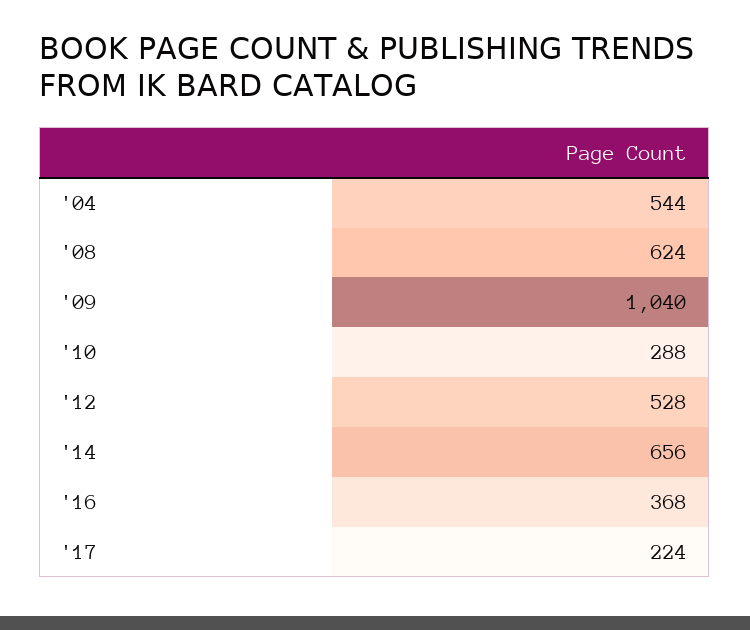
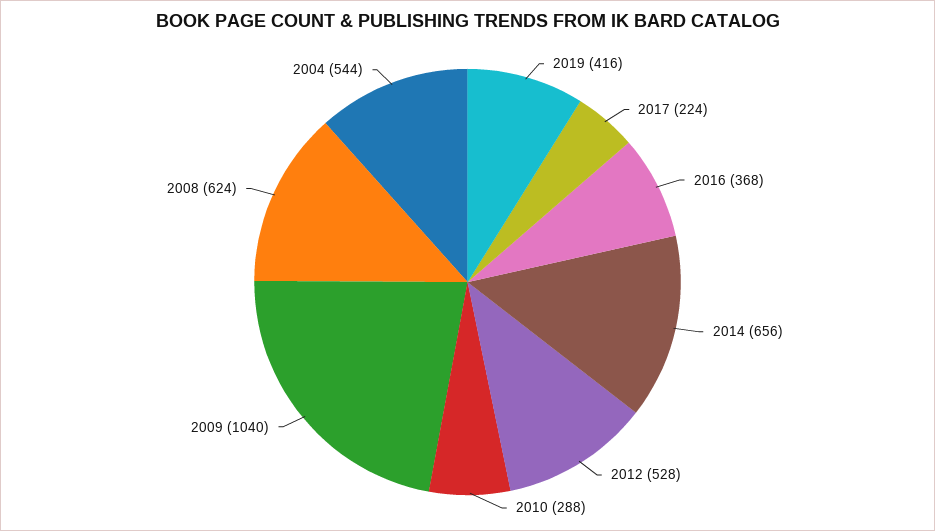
2019: none -> 416

